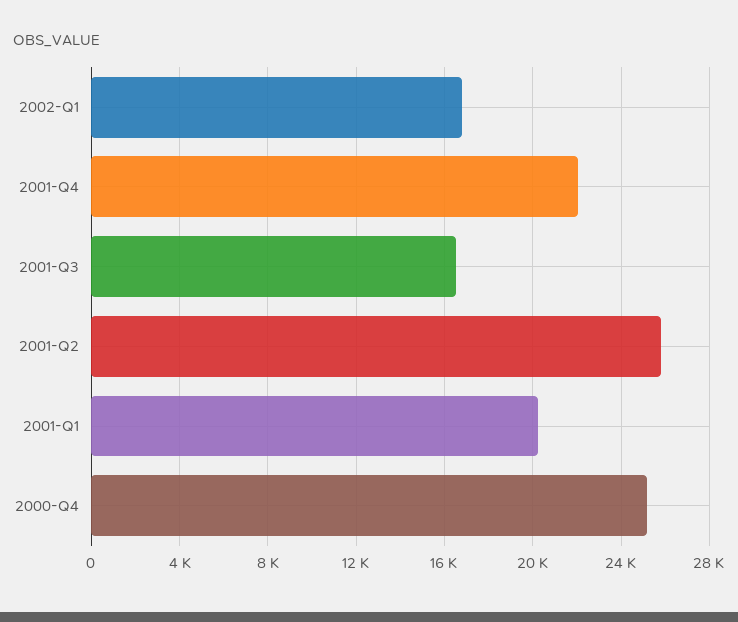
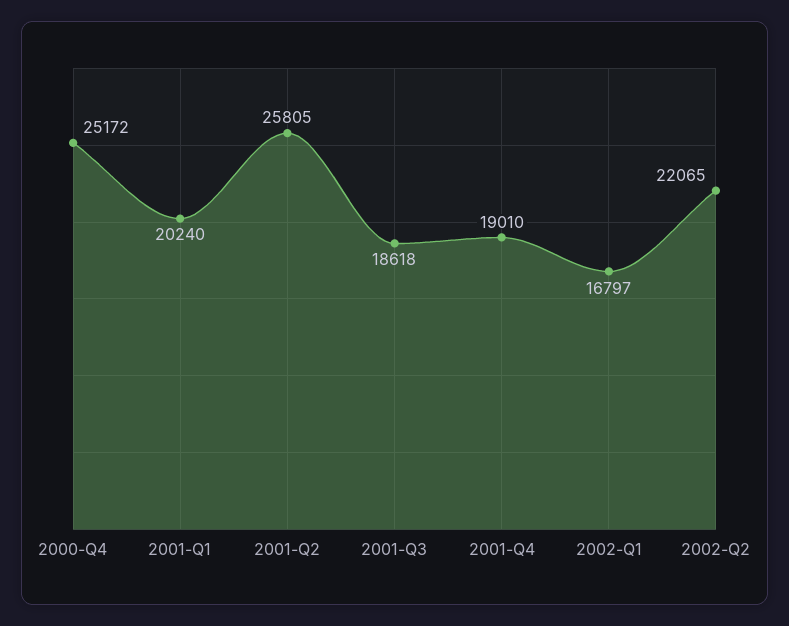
2001-Q4: 22000 -> 19010
2001-Q3: 16500 -> 18618
2002-Q2: none -> 22065

